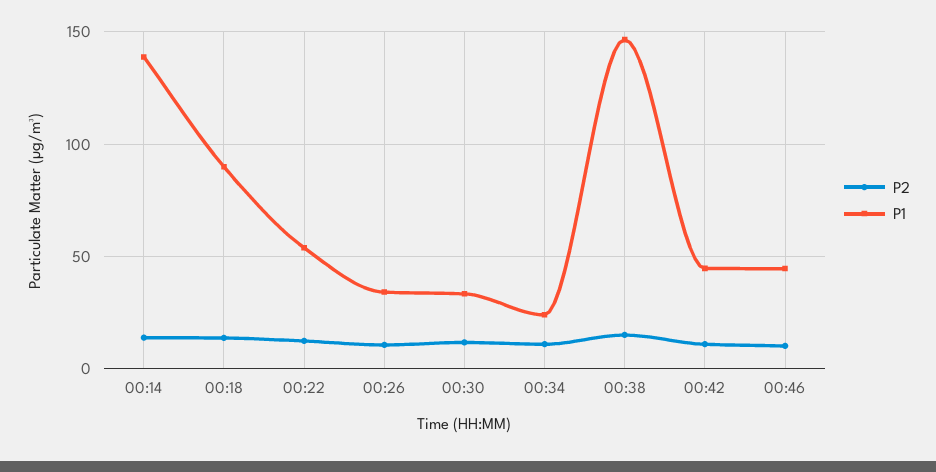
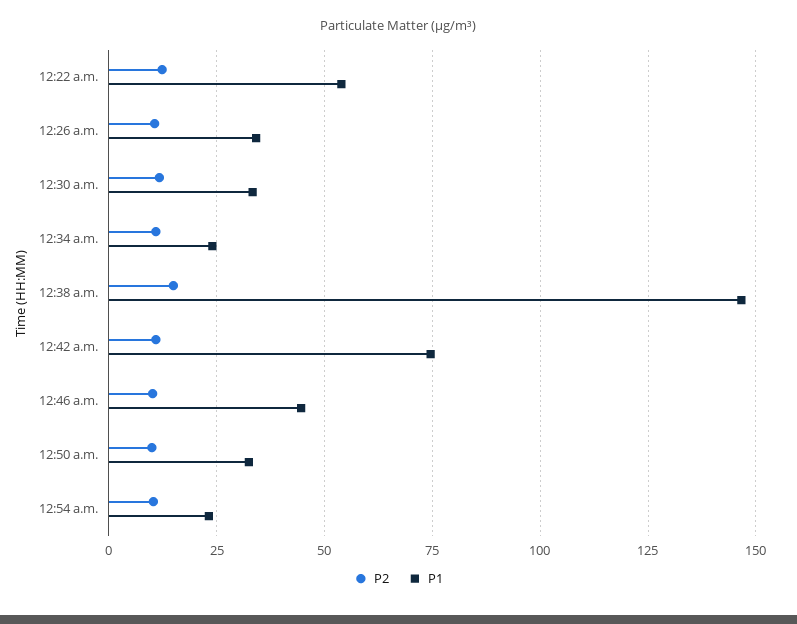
P2, 00:14: 15 -> none
P1, 00:14: 140 -> none
P2, 00:18: 15 -> none
P1, 00:18: 90 -> none
P1, 00:42: 45 -> 75
P2, 12:50 a.m.: none -> 10
P1, 12:50 a.m.: none -> 32.5
P2, 12:54 a.m.: none -> 10
P1, 12:54 a.m.: none -> 22.5

